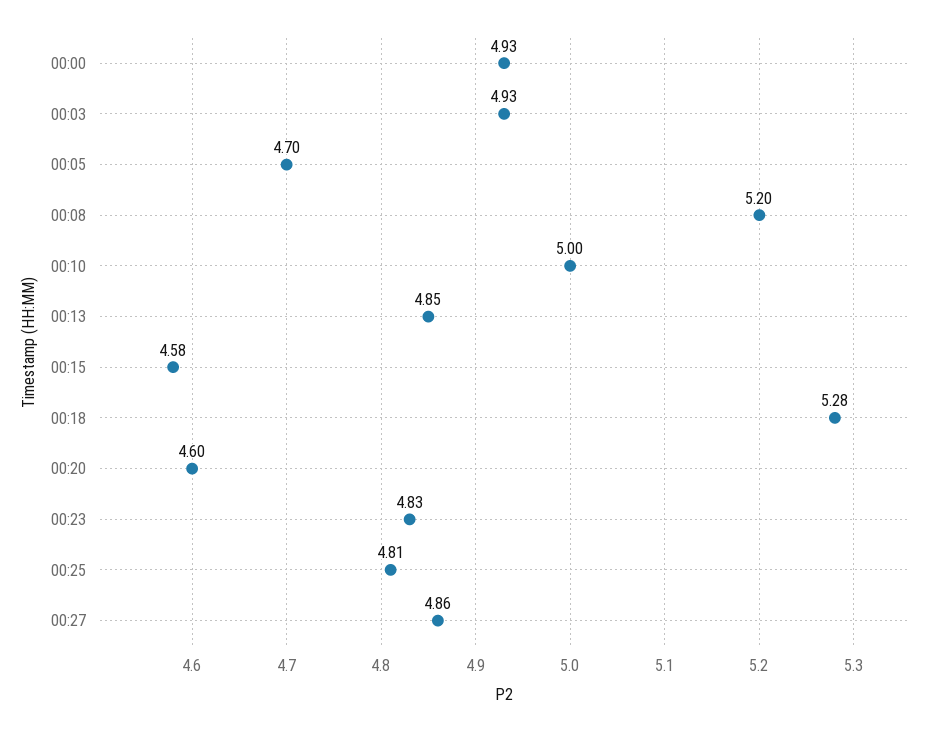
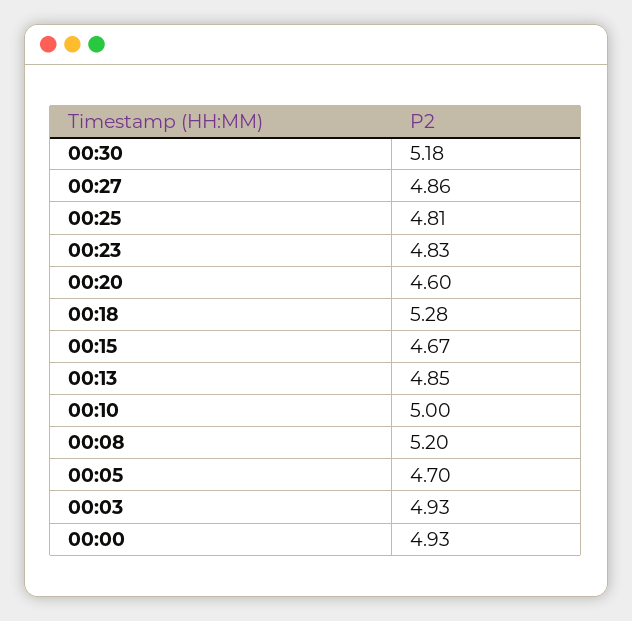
00:15: 4.58 -> 4.67
00:30: none -> 5.18

